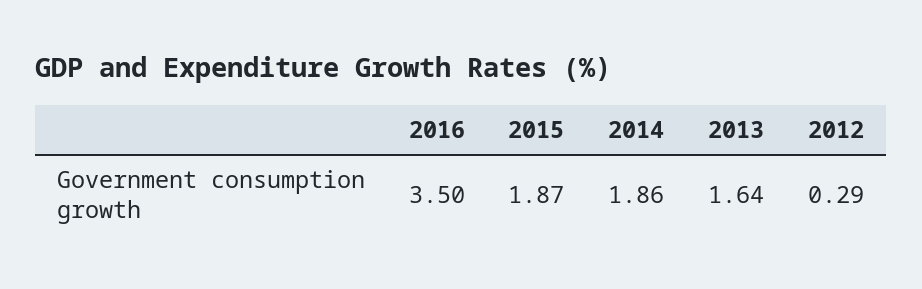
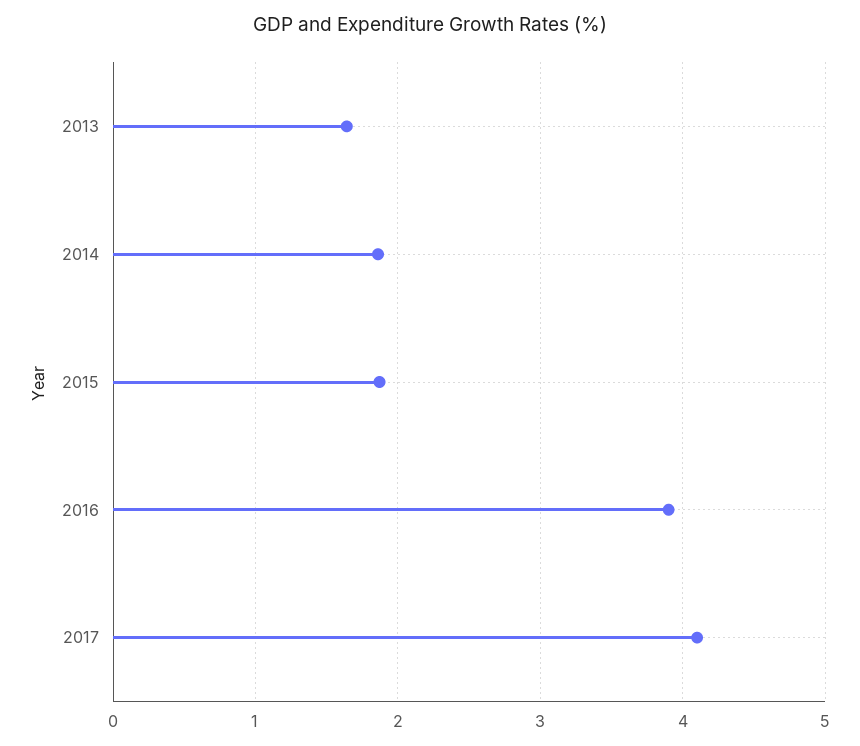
2016: 3.5 -> 3.9
2012: 0.29 -> none
2017: none -> 4.1

